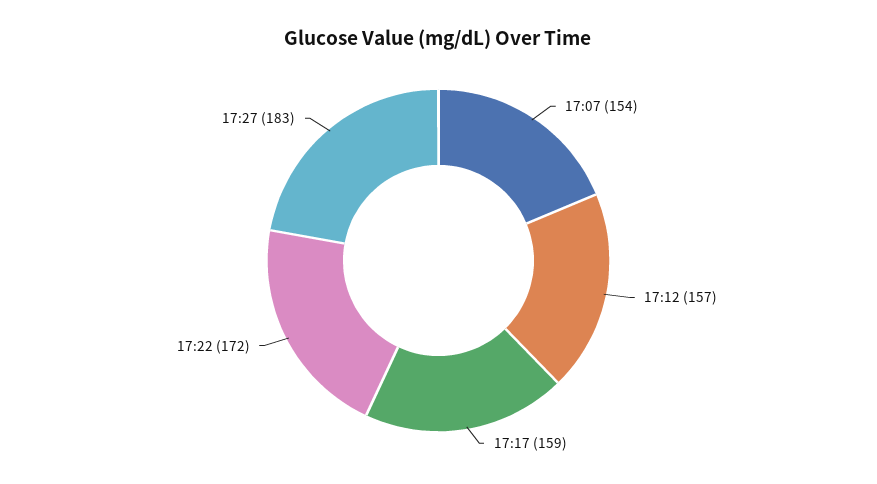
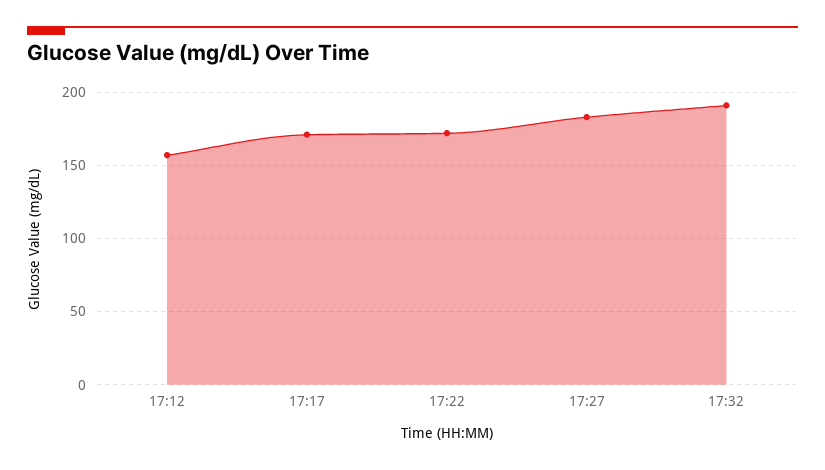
17:07: 154 -> none
17:17: 159 -> 170
17:32: none -> 190

